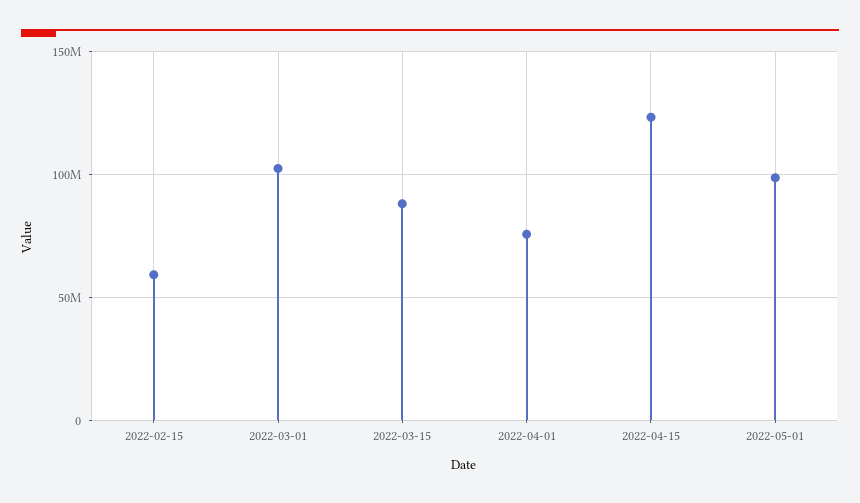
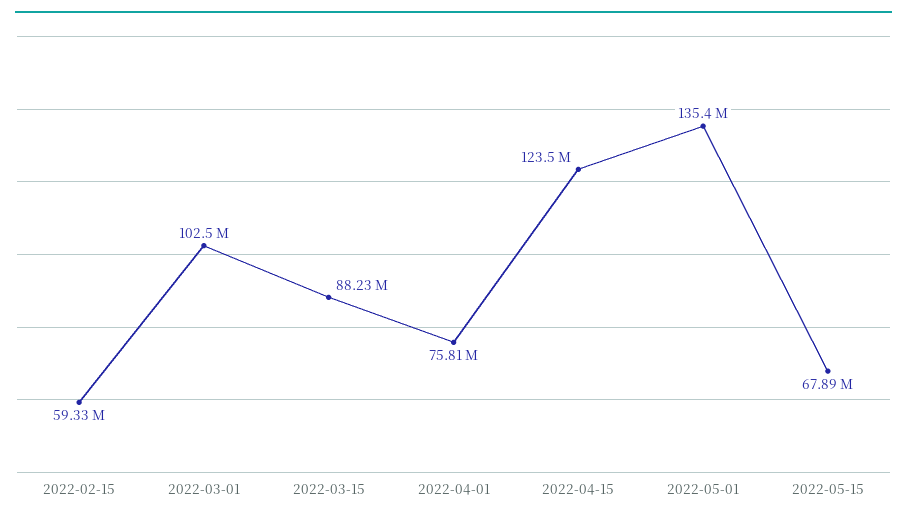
2022-05-01: 100000000 -> 135400000
2022-05-15: none -> 67890000

